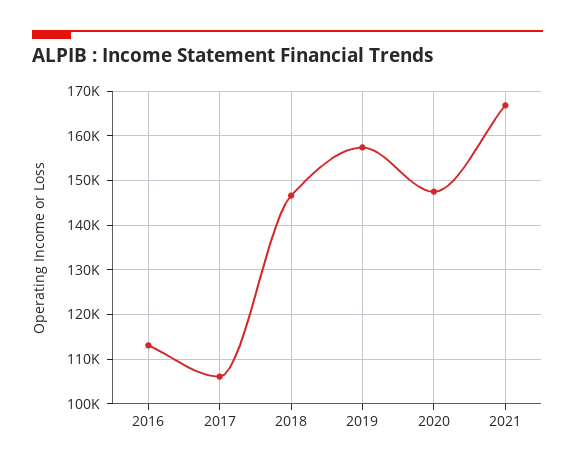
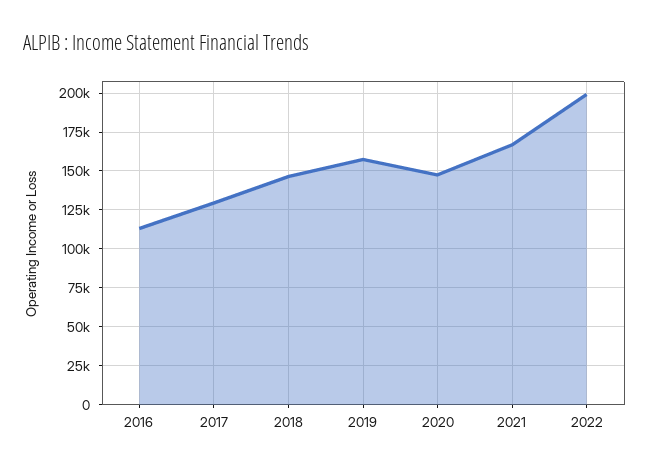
2017: 106000 -> 130000
2022: none -> 200000

